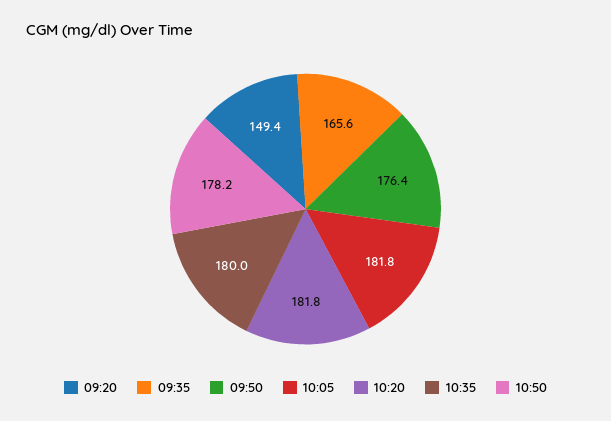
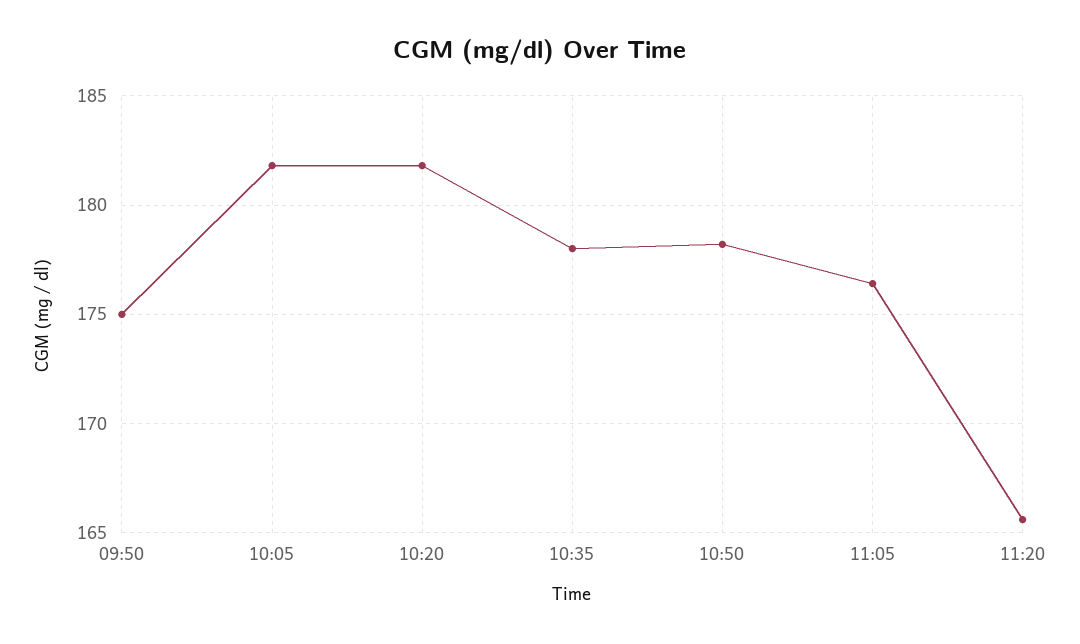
09:20: 149.4 -> none
09:35: 165.6 -> none
09:50: 176.4 -> 175
10:35: 180 -> 178
11:05: none -> 176.5
11:20: none -> 165.5

